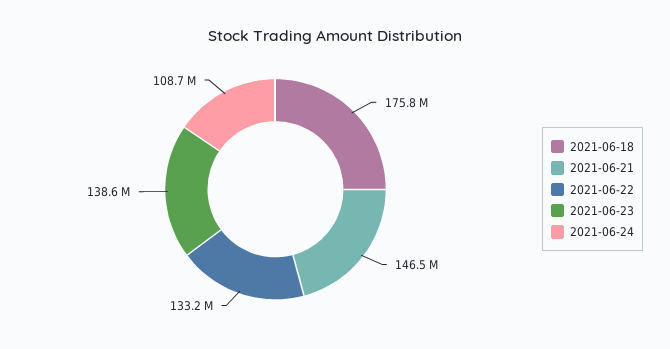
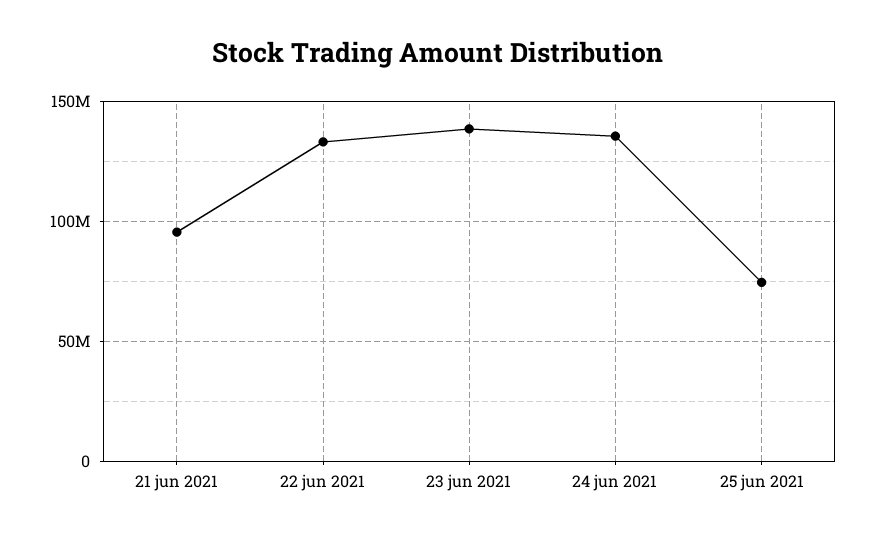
2021-06-18: 175800000 -> none
2021-06-21: 146500000 -> 95000000
2021-06-24: 108700000 -> 135000000
25 jun 2021: none -> 75000000

